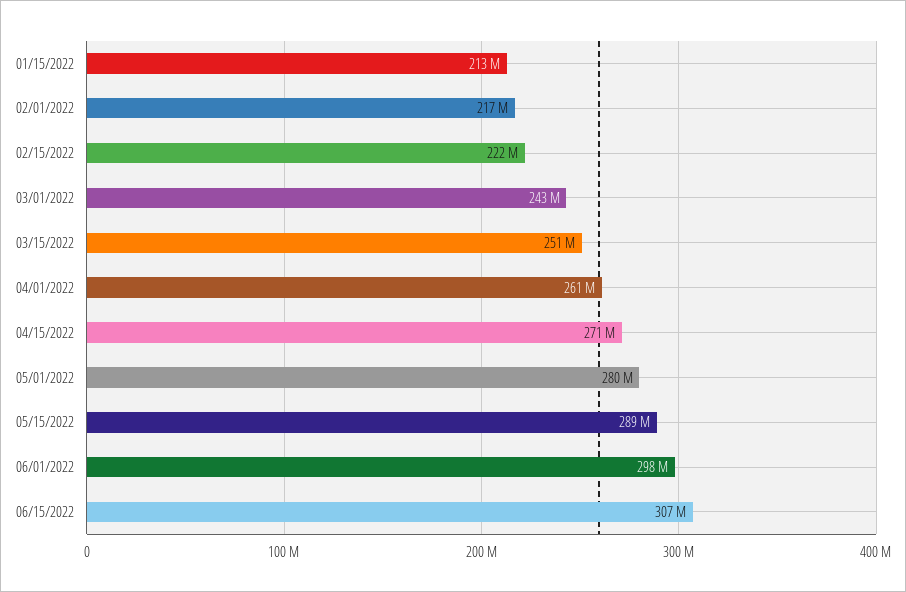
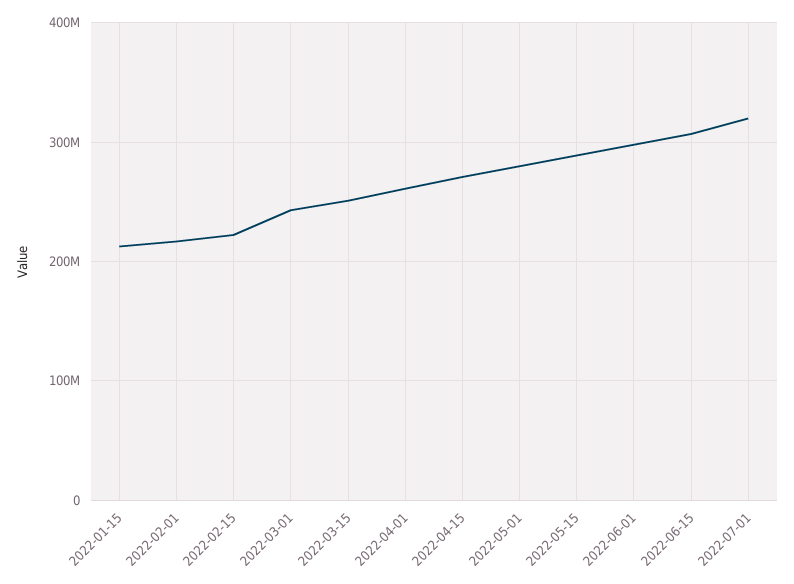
2022-07-01: none -> 320000000

